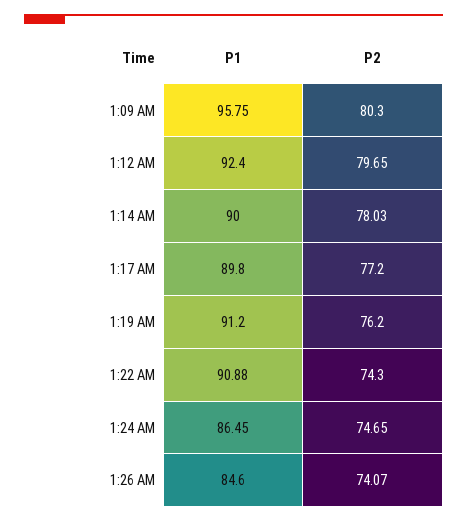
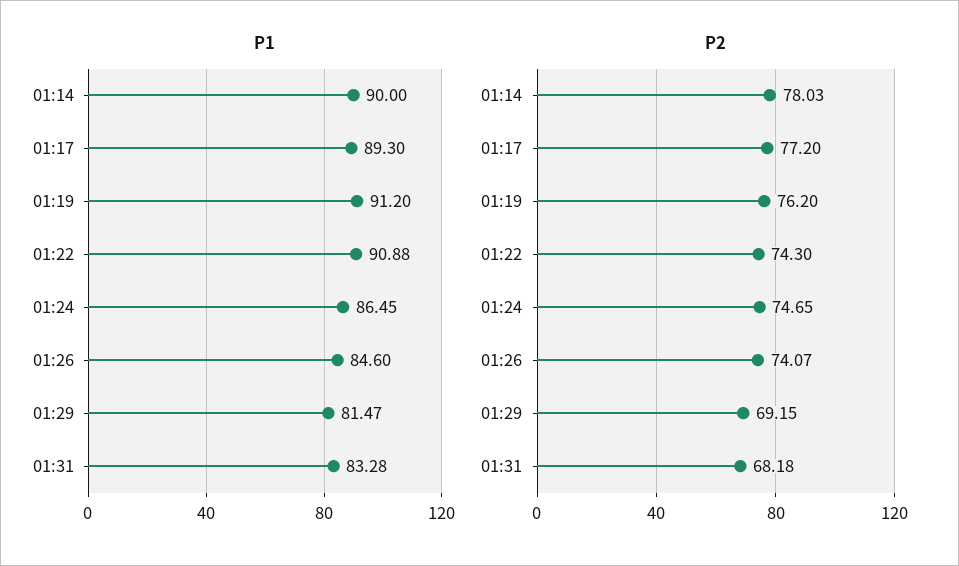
P1, 1:09 AM: 95.75 -> none
P2, 1:09 AM: 80.3 -> none
P1, 1:12 AM: 92.4 -> none
P2, 1:12 AM: 79.65 -> none
P1, 1:17 AM: 89.8 -> 89.3
P1, 01:29: none -> 81.47
P1, 01:31: none -> 83.28
P2, 01:29: none -> 69.15
P2, 01:31: none -> 68.18

